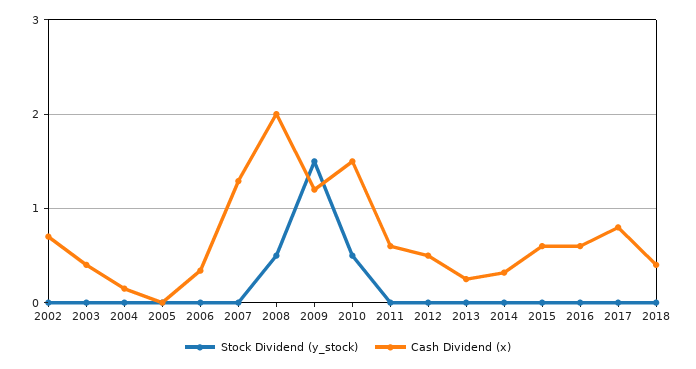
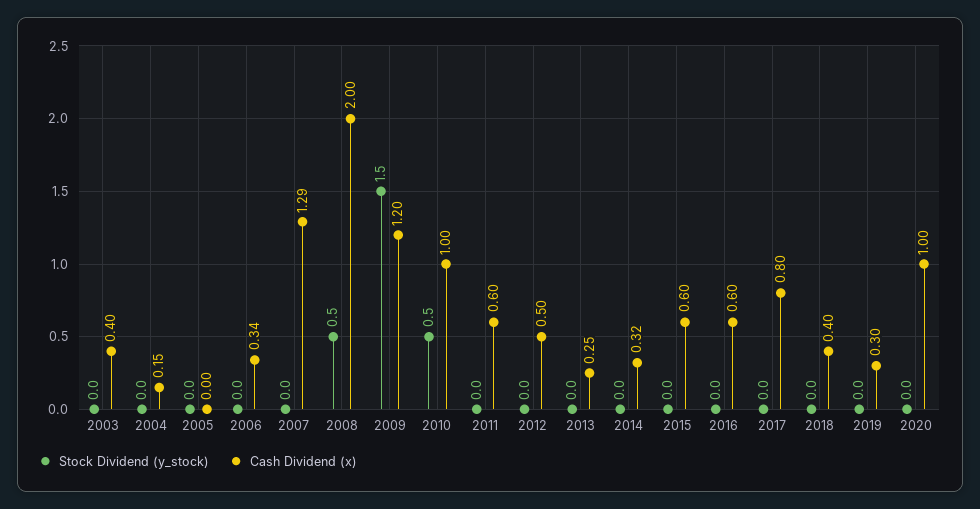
Stock Dividend (y_stock), 2002: 0 -> none
Cash Dividend (x), 2002: 0.7 -> none
Cash Dividend (x), 2010: 1.5 -> 1
Stock Dividend (y_stock), 2019: none -> 0
Cash Dividend (x), 2019: none -> 0.3
Stock Dividend (y_stock), 2020: none -> 0
Cash Dividend (x), 2020: none -> 1

